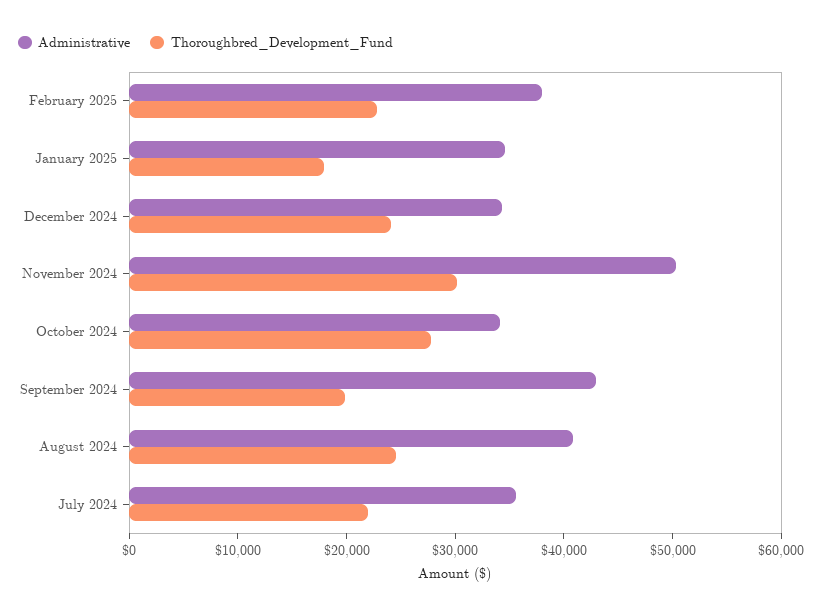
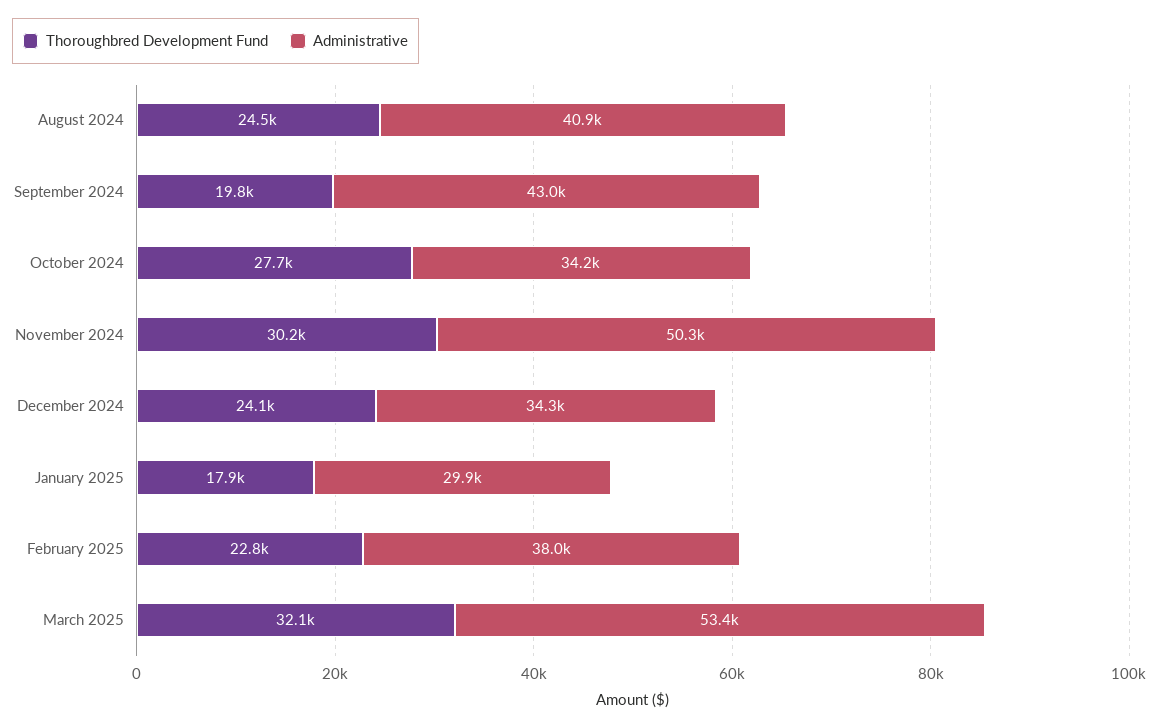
Administrative, January 2025: 34000 -> 29900
Administrative, July 2024: 36000 -> none
Thoroughbred_Development_Fund, July 2024: 22000 -> none
Thoroughbred_Development_Fund, March 2025: none -> 32100
Administrative, March 2025: none -> 53400

